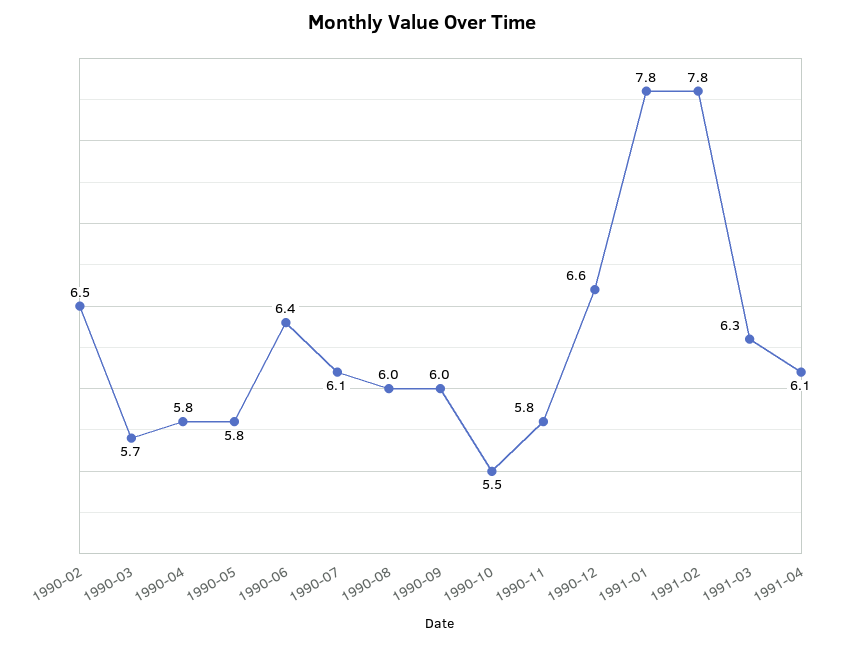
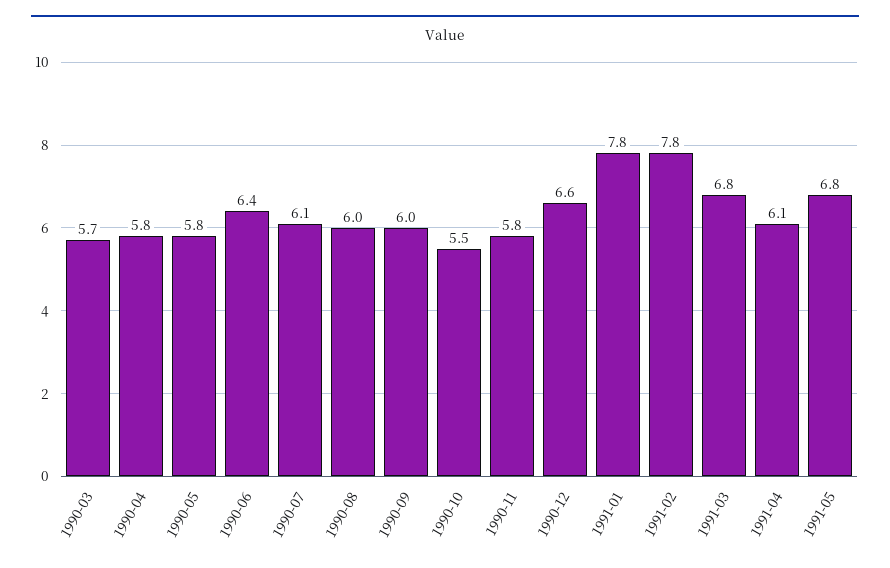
1990-02: 6.5 -> none
1991-03: 6.3 -> 6.8
1991-05: none -> 6.8

